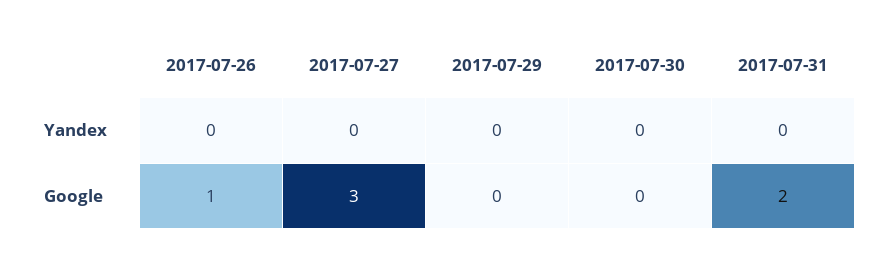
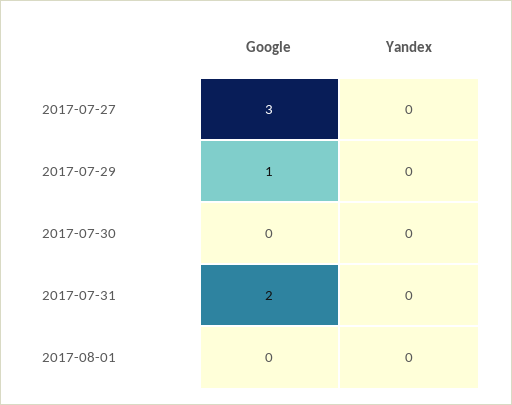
2017-07-26, Yandex: 0 -> none
2017-07-26, Google: 1 -> none
2017-07-29, Google: 0 -> 1
2017-08-01, Google: none -> 0
2017-08-01, Yandex: none -> 0

